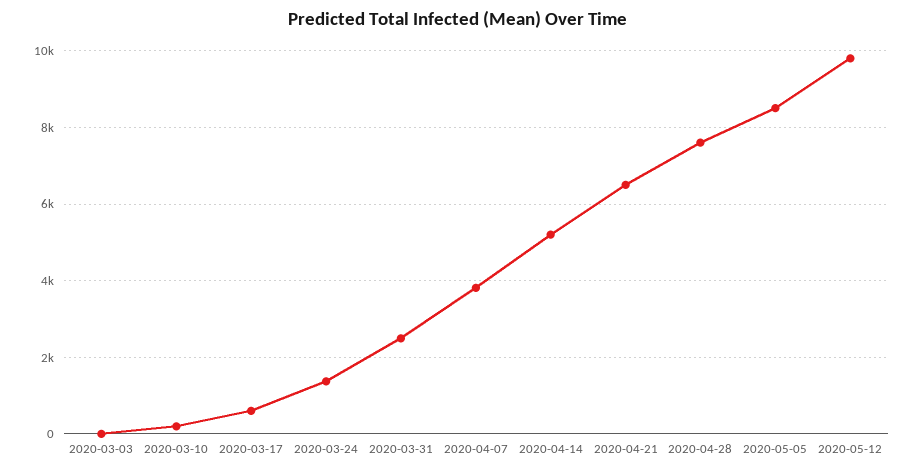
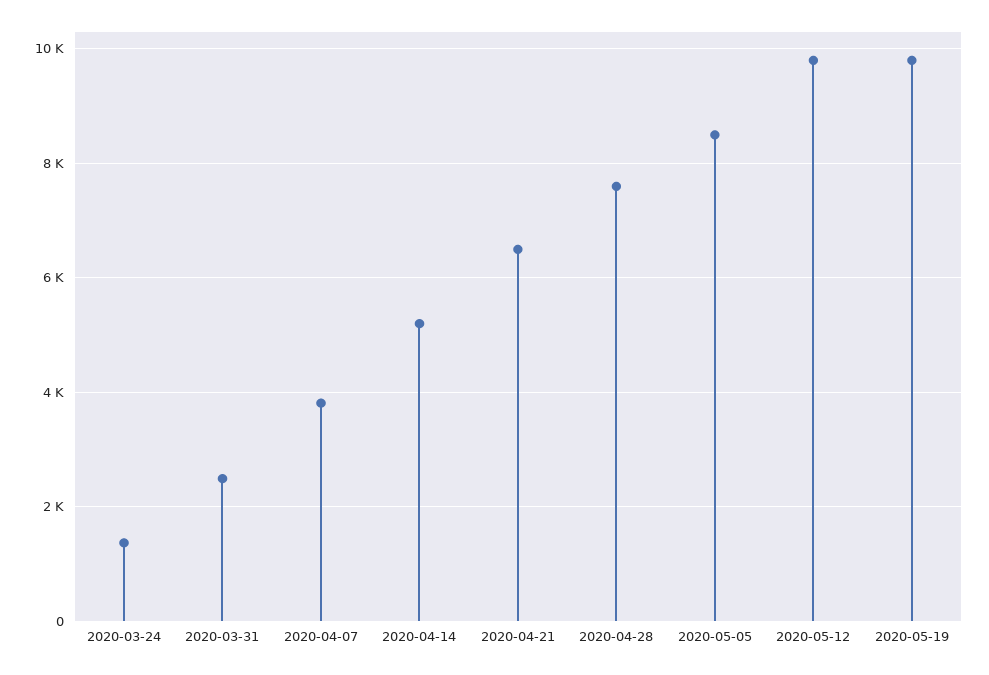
2020-03-03: 0 -> none
2020-03-10: 200 -> none
2020-03-17: 600 -> none
2020-05-19: none -> 9800

